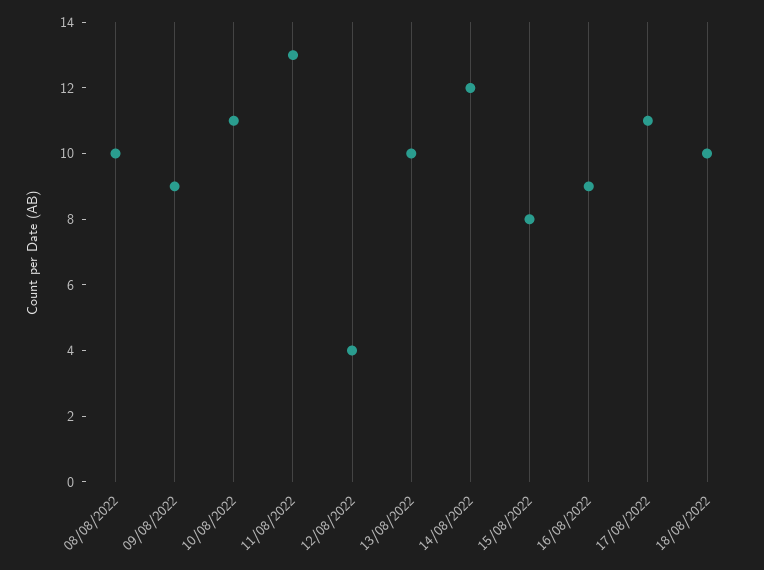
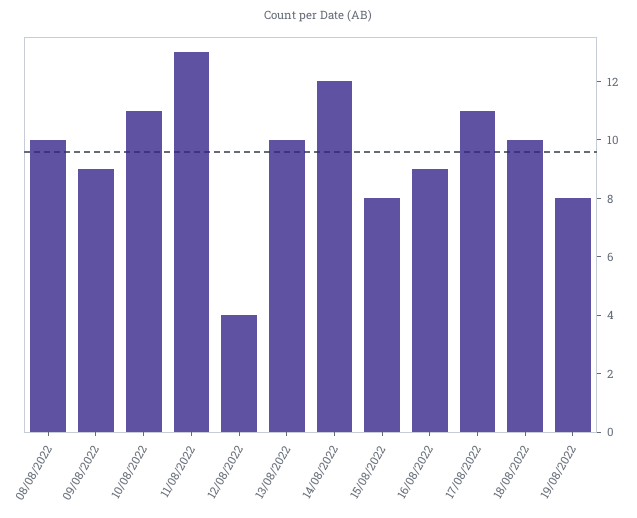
19/08/2022: none -> 8

